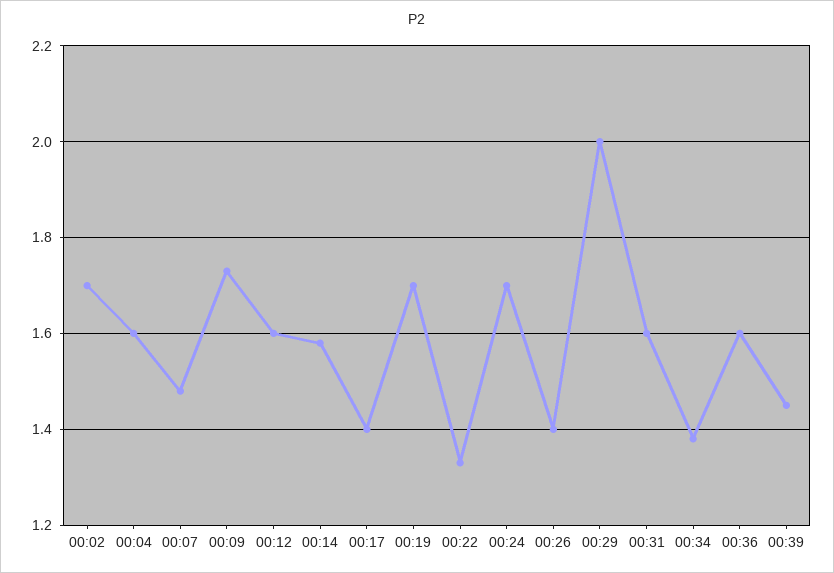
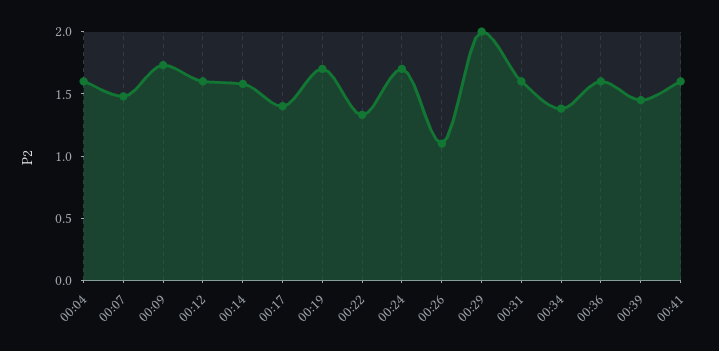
00:02: 1.7 -> none
00:26: 1.4 -> 1.1
00:41: none -> 1.6

